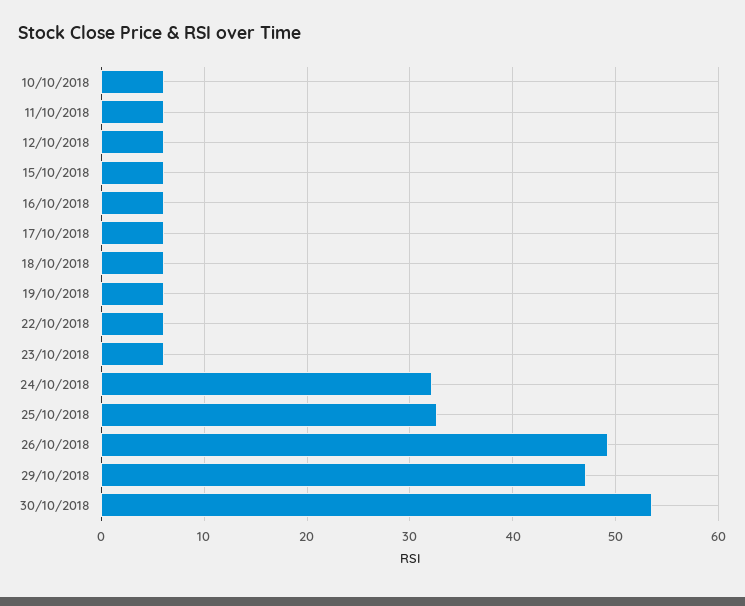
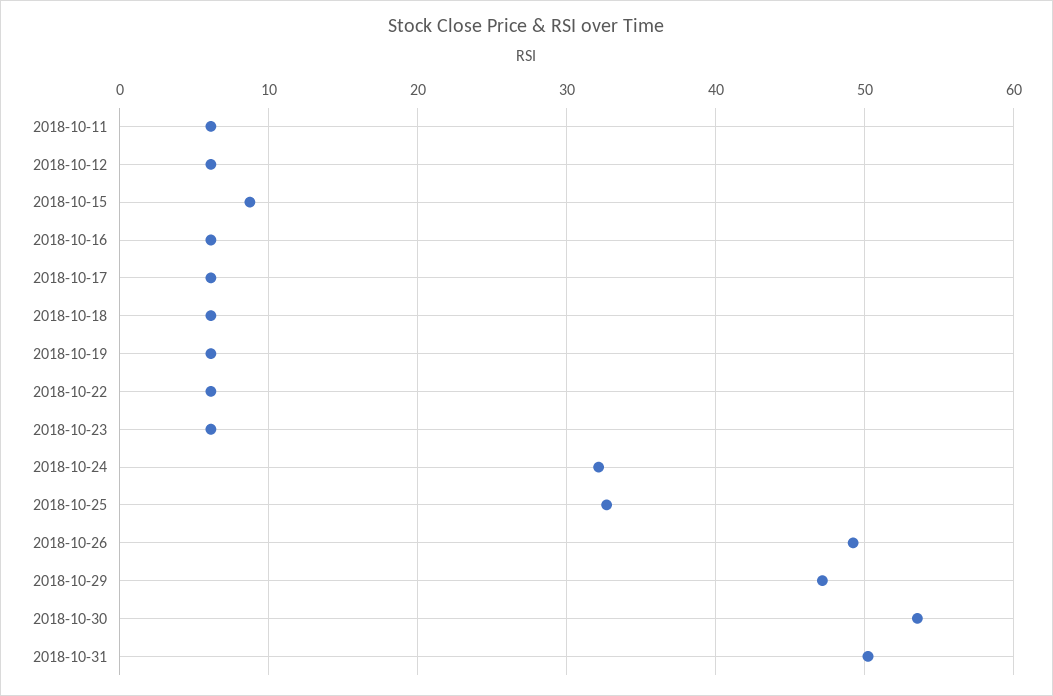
10/10/2018: 6 -> none
15/10/2018: 6 -> 9
2018-10-31: none -> 50

